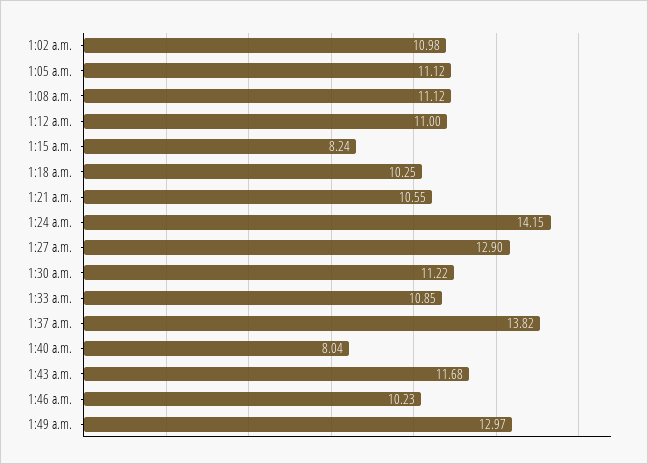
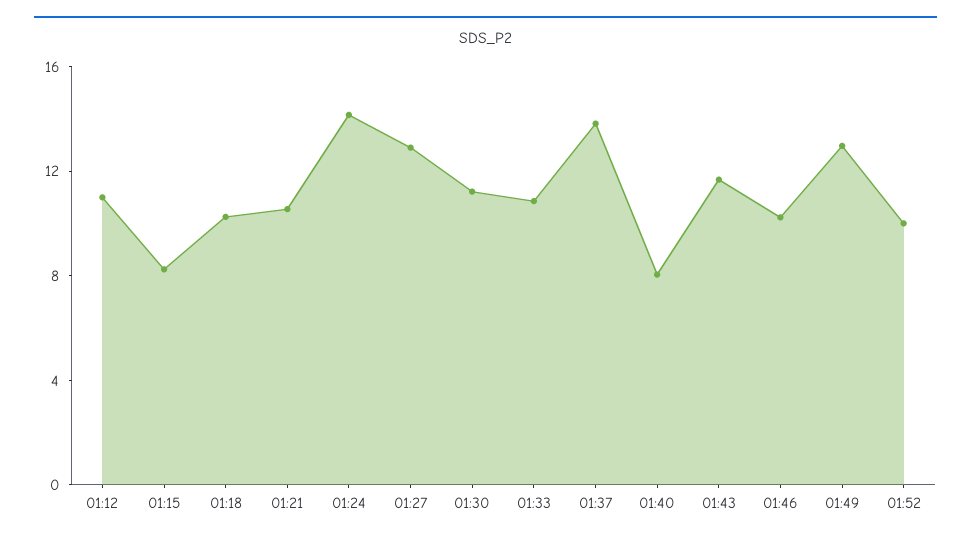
1:02 a.m.: 10.98 -> none
1:05 a.m.: 11.12 -> none
1:08 a.m.: 11.12 -> none
01:52: none -> 10

